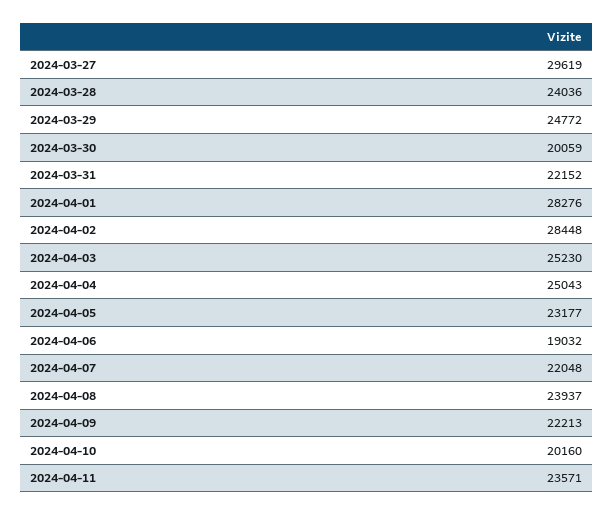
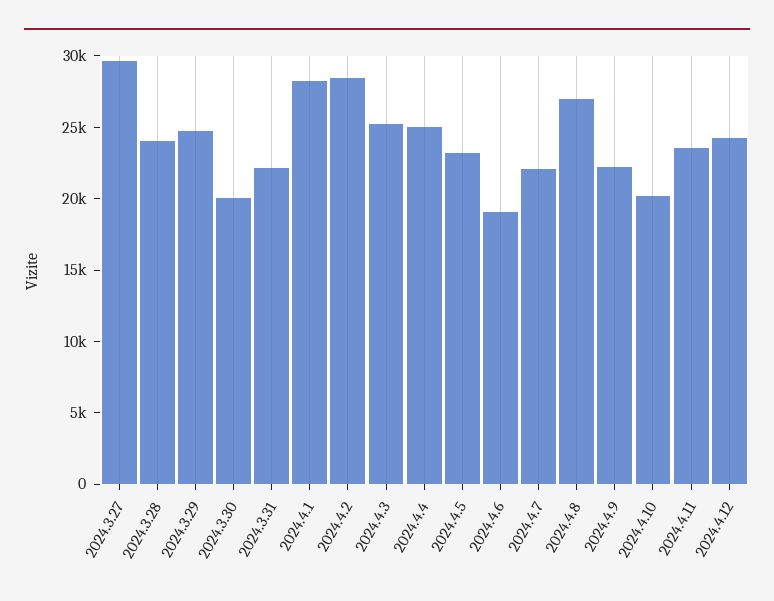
2024-04-08: 23937 -> 27000
2024.4.12: none -> 24000

